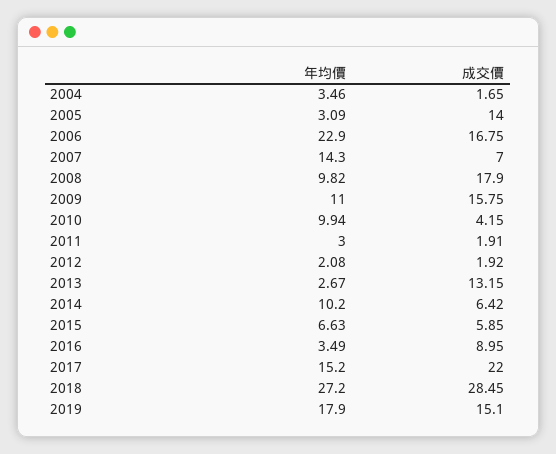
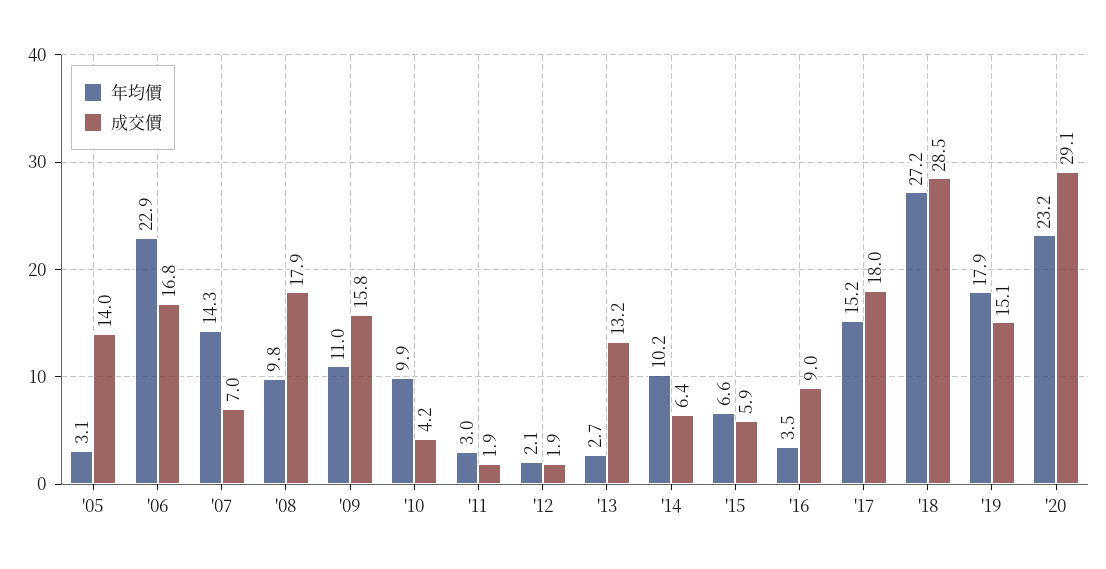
年均價, 2004: 3.46 -> none
成交價, 2004: 1.65 -> none
成交價, 2017: 22 -> 18
年均價, '20: none -> 23.2
成交價, '20: none -> 29.1

